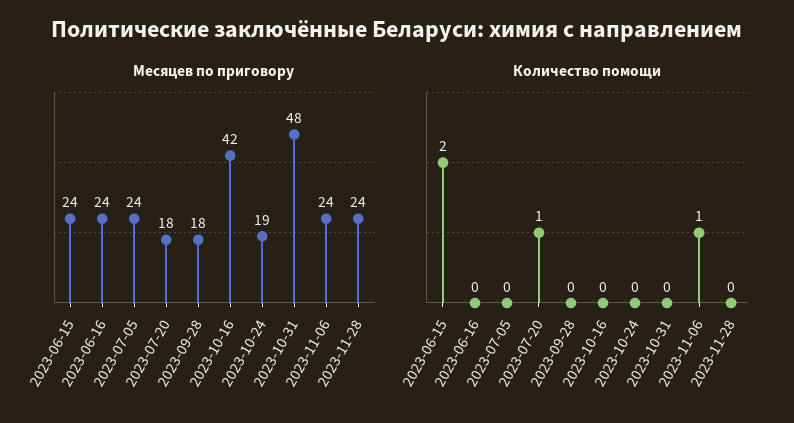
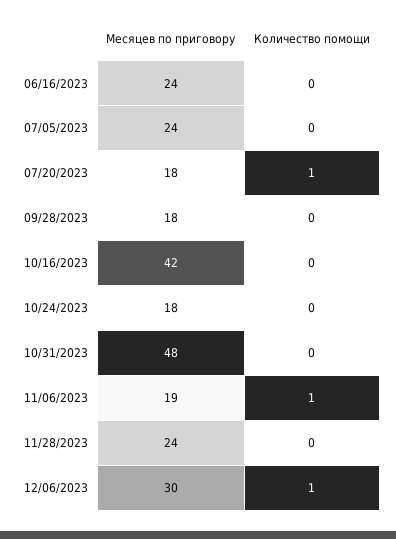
Месяцев по приговору, 2023-06-15: 24 -> none
Месяцев по приговору, 2023-10-24: 19 -> 18
Месяцев по приговору, 2023-11-06: 24 -> 19
Количество помощи, 2023-06-15: 2 -> none
Месяцев по приговору, 12/06/2023: none -> 30
Количество помощи, 12/06/2023: none -> 1

